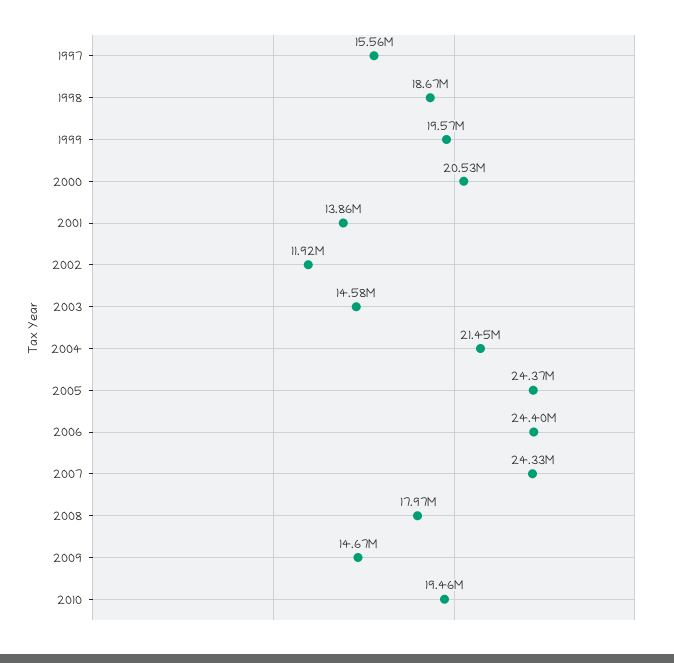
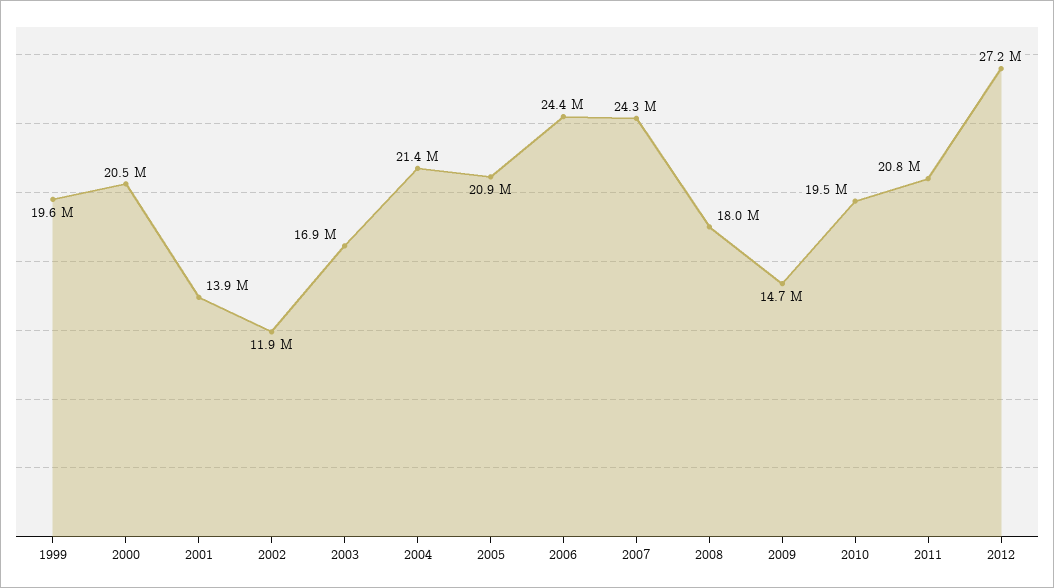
1997: 15560000 -> none
1998: 18670000 -> none
2003: 14580000 -> 16900000
2005: 24370000 -> 20900000
2011: none -> 20800000
2012: none -> 27200000

